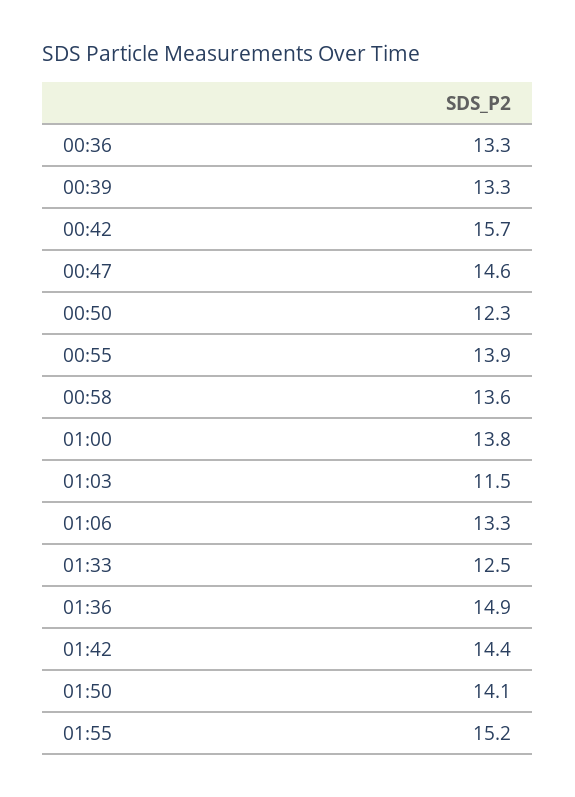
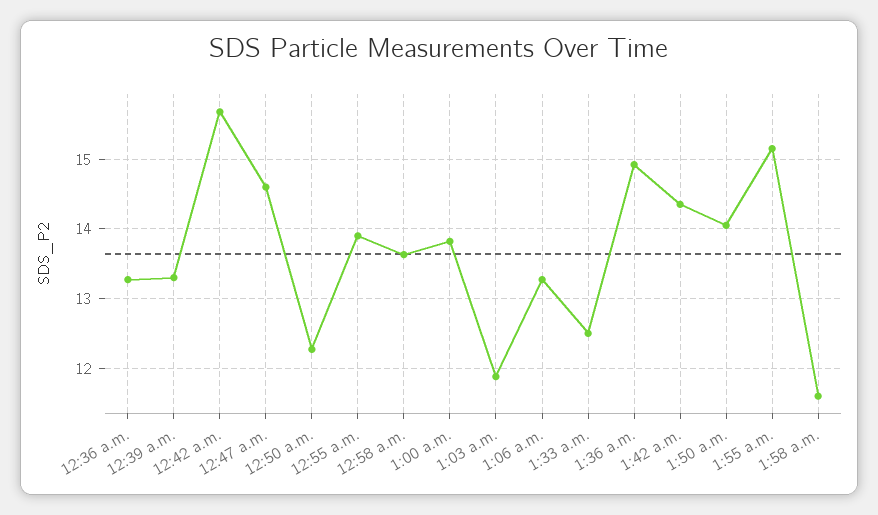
01:03: 11.5 -> 11.9
1:58 a.m.: none -> 11.6

